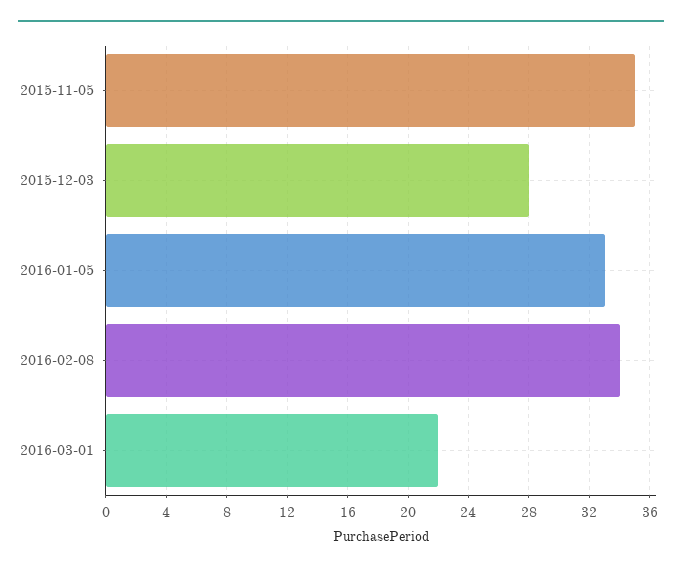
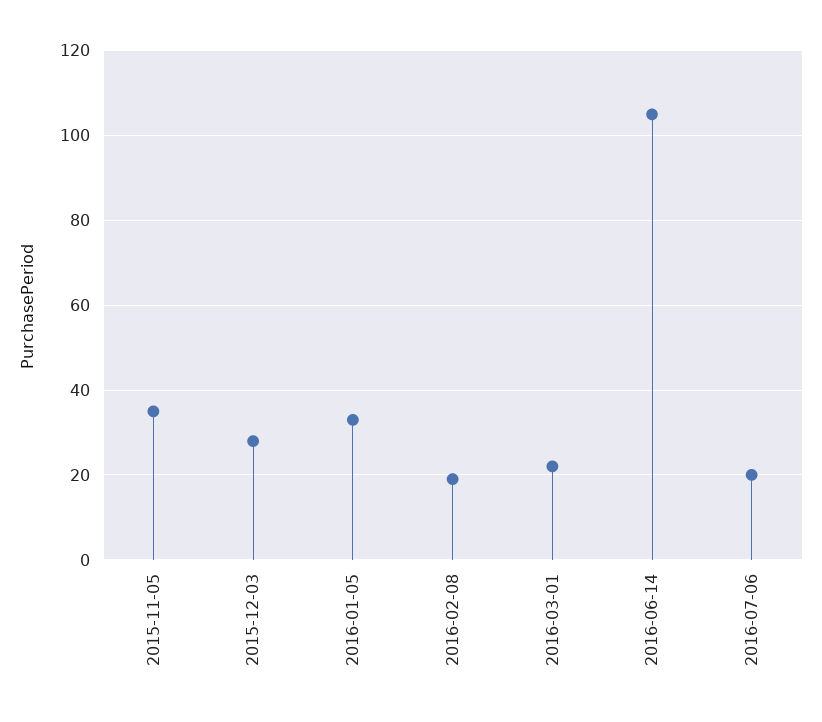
2016-02-08: 34 -> 20
2016-06-14: none -> 105
2016-07-06: none -> 20

